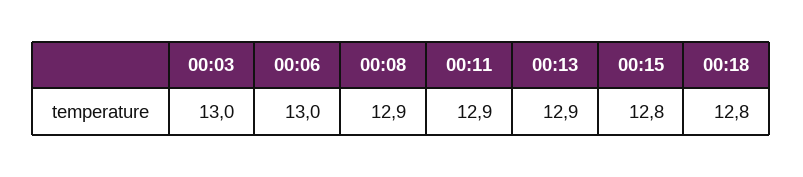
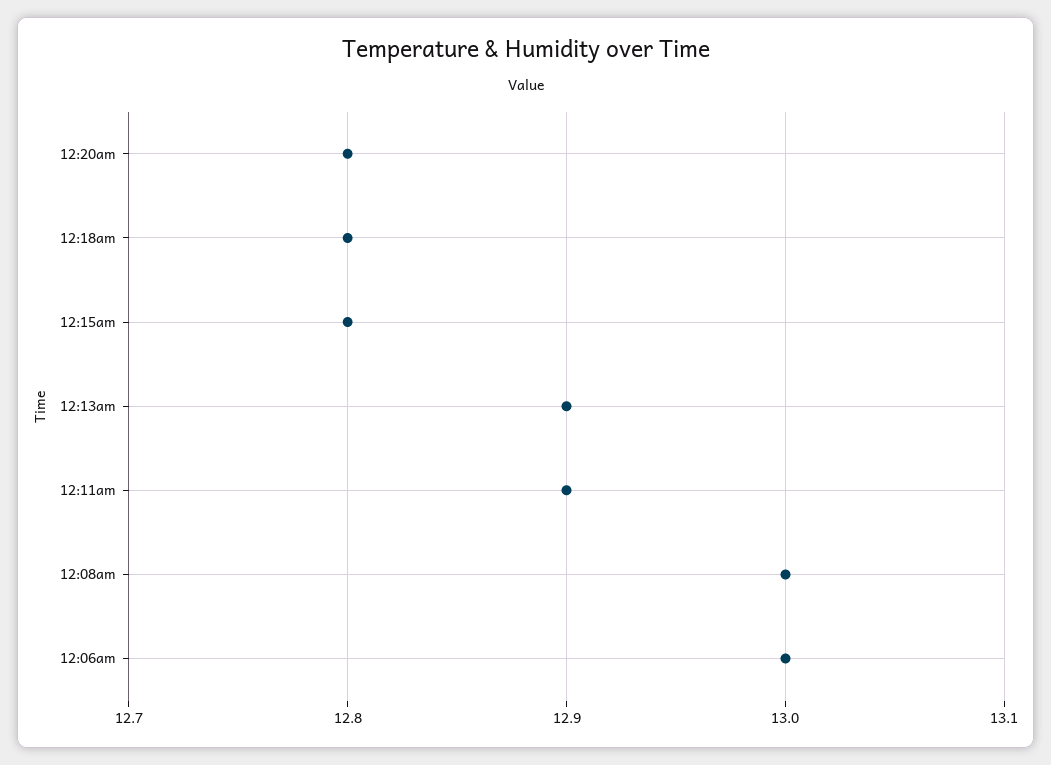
00:03: 13 -> none
00:08: 12.9 -> 13
12:20am: none -> 12.8

